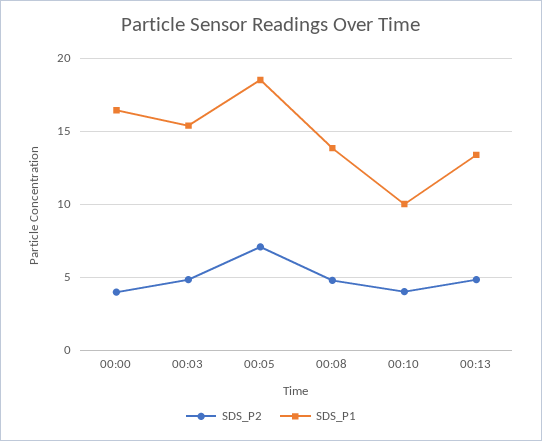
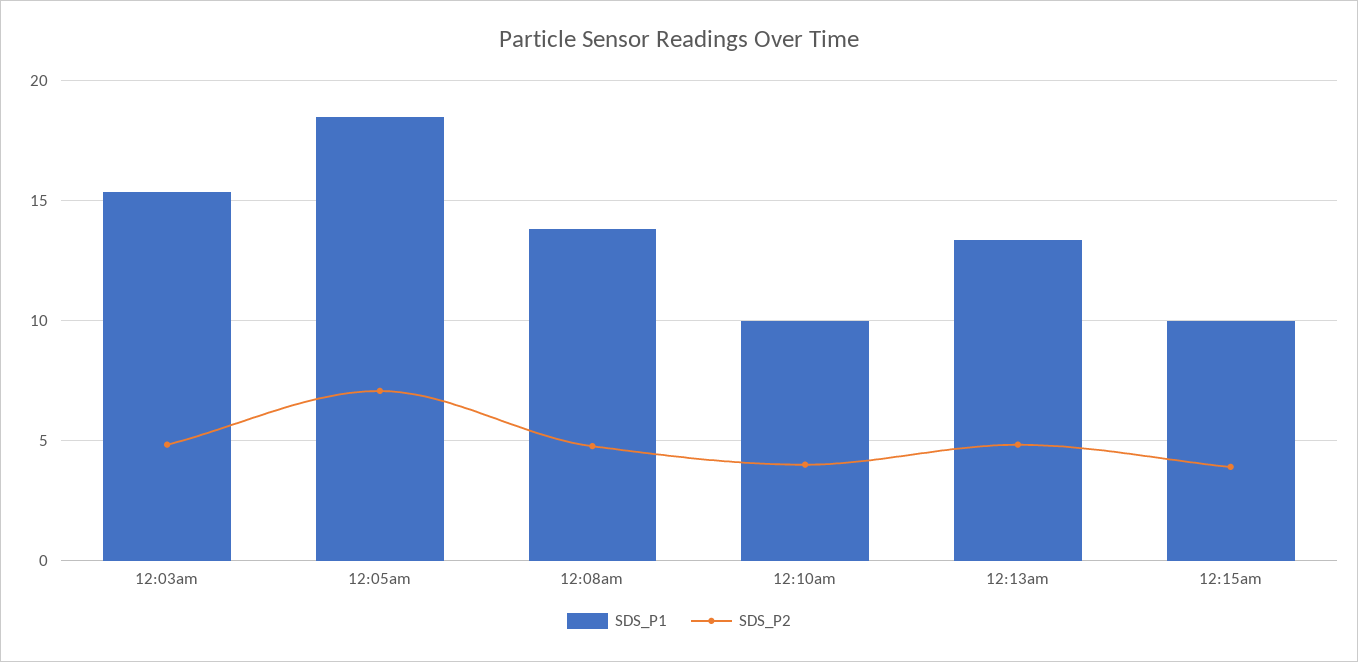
SDS_P2, 00:00: 4 -> none
SDS_P1, 00:00: 16.5 -> none
SDS_P1, 12:15am: none -> 10
SDS_P2, 12:15am: none -> 4

